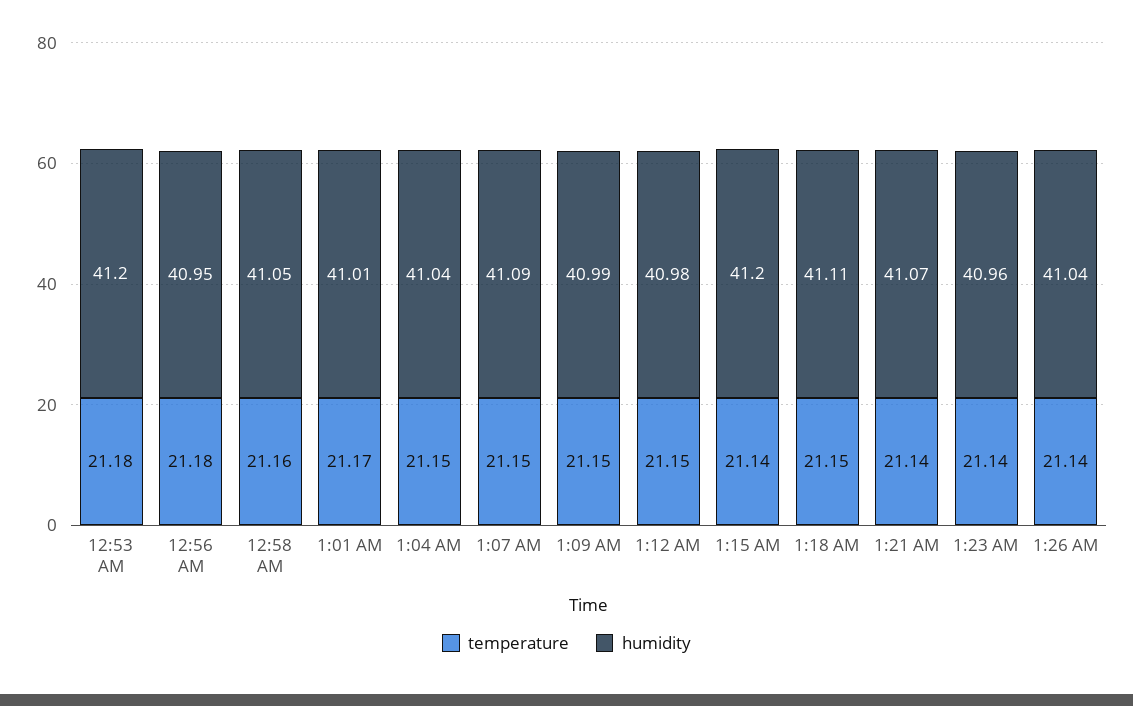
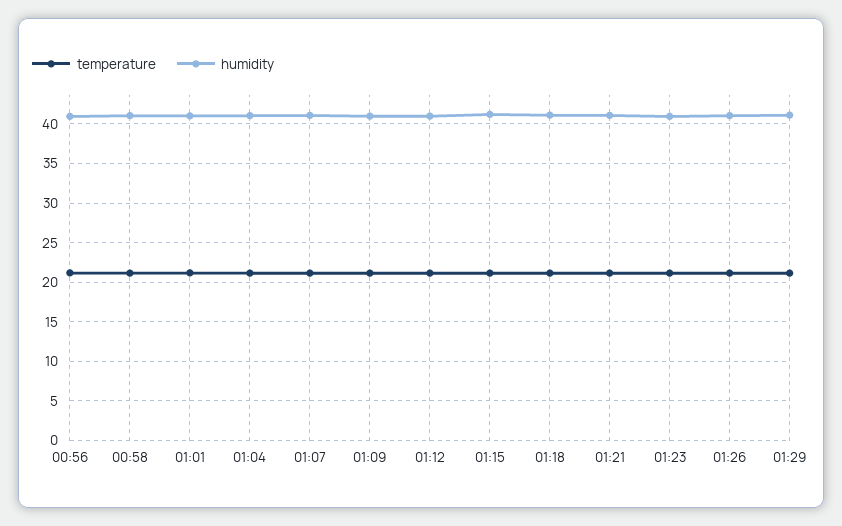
temperature, 12:53 AM: 21.18 -> none
humidity, 12:53 AM: 41.2 -> none
temperature, 01:29: none -> 21
humidity, 01:29: none -> 41

